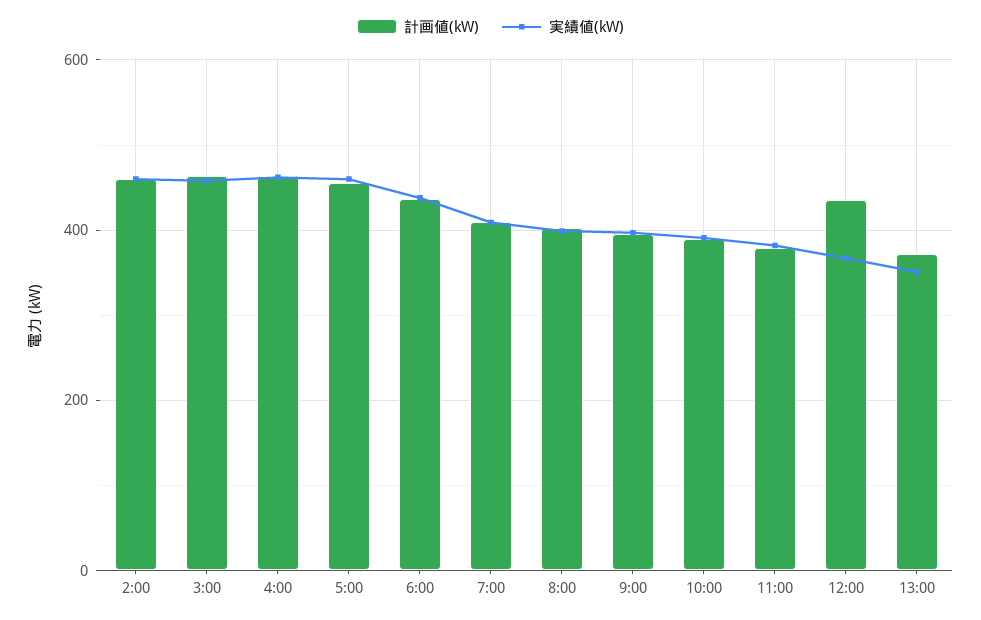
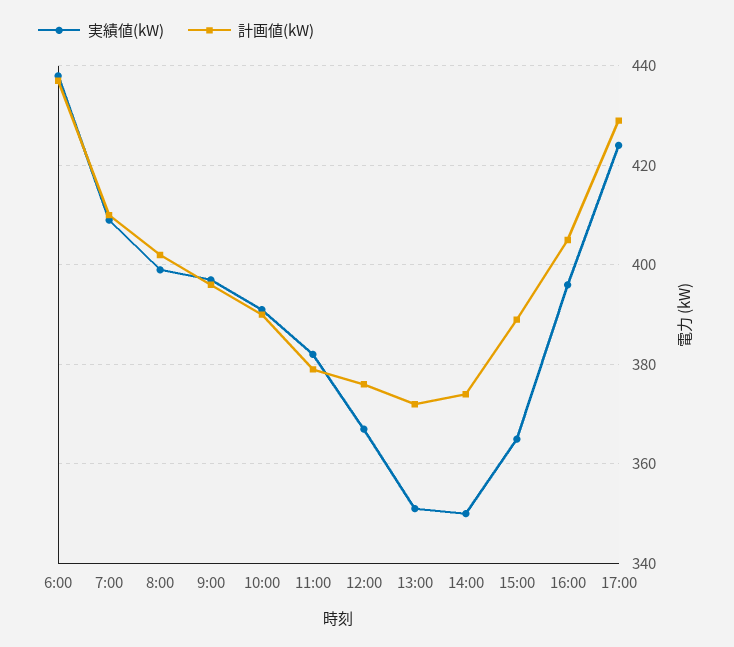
計画値(kW), 2:00: 460 -> none
実績値(kW), 2:00: 460 -> none
計画値(kW), 3:00: 460 -> none
実績値(kW), 3:00: 460 -> none
計画値(kW), 4:00: 460 -> none
実績値(kW), 4:00: 460 -> none
計画値(kW), 5:00: 460 -> none
実績値(kW), 5:00: 460 -> none
計画値(kW), 12:00: 440 -> 375
実績値(kW), 14:00: none -> 350
計画値(kW), 14:00: none -> 375
実績値(kW), 15:00: none -> 365
計画値(kW), 15:00: none -> 390
実績値(kW), 16:00: none -> 395
計画値(kW), 16:00: none -> 405
実績値(kW), 17:00: none -> 425
計画値(kW), 17:00: none -> 430

